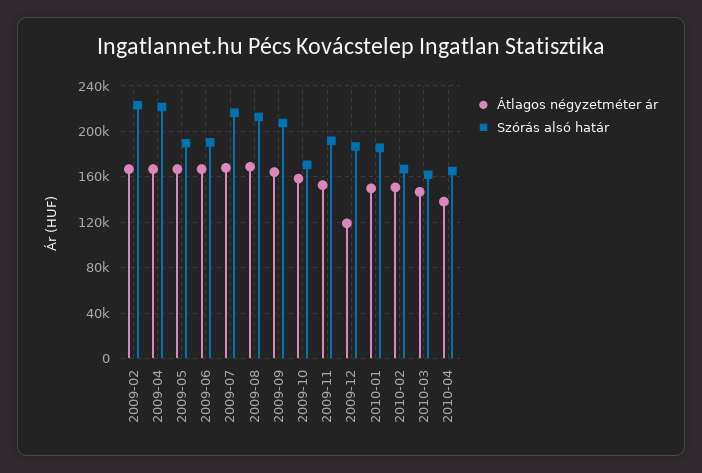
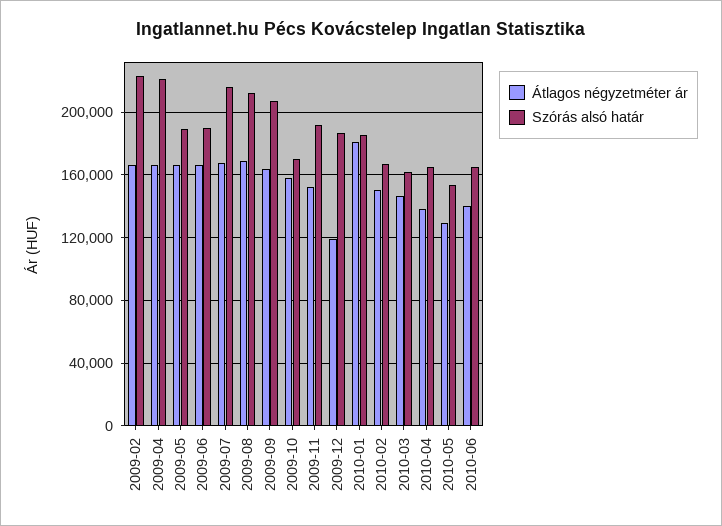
Átlagos négyzetméter ár, 2010-01: 150000 -> 180000
Átlagos négyzetméter ár, 2010-05: none -> 130000
Szórás alsó határ, 2010-05: none -> 155000
Átlagos négyzetméter ár, 2010-06: none -> 140000
Szórás alsó határ, 2010-06: none -> 165000

